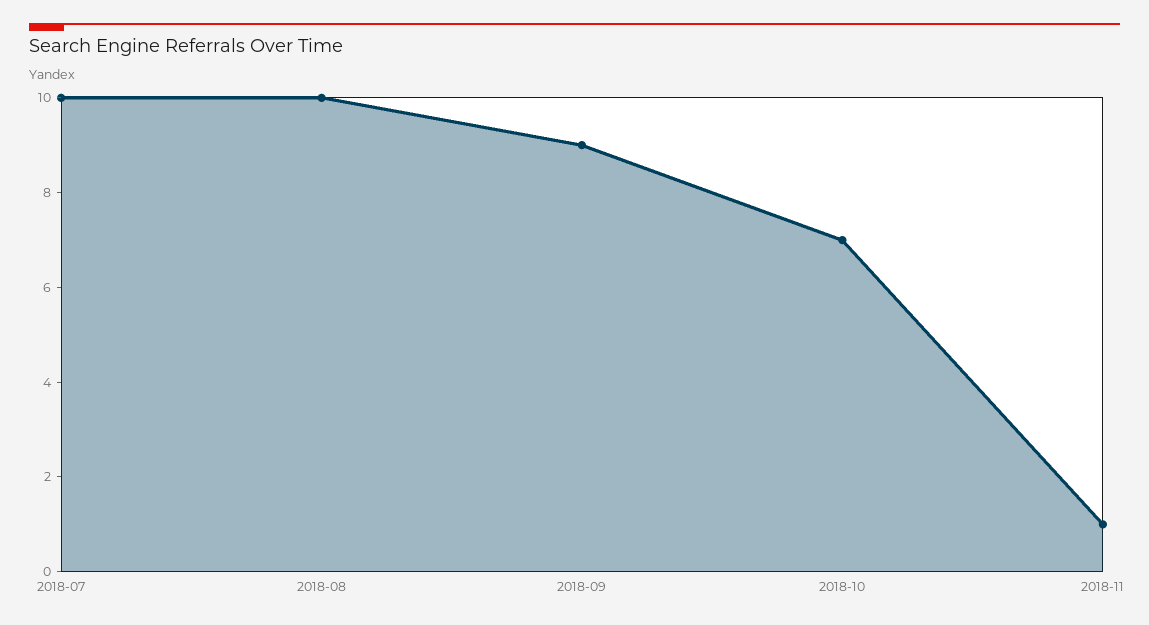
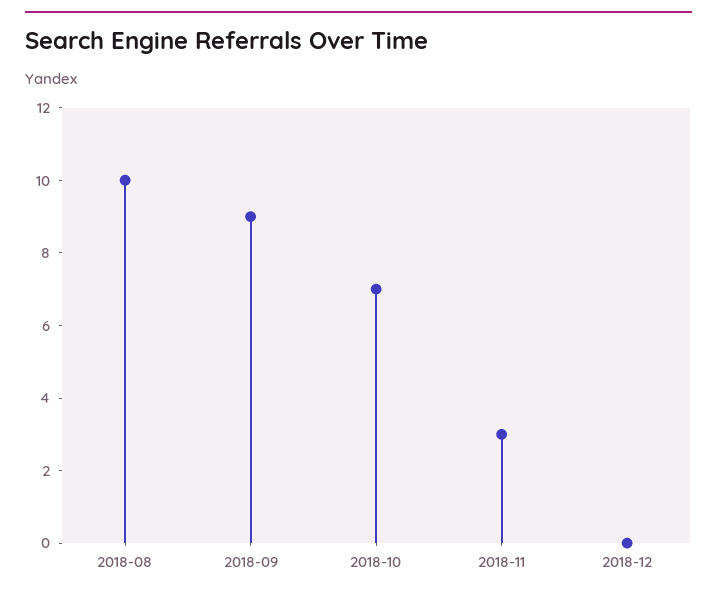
2018-07: 10 -> none
2018-11: 1 -> 3
2018-12: none -> 0

